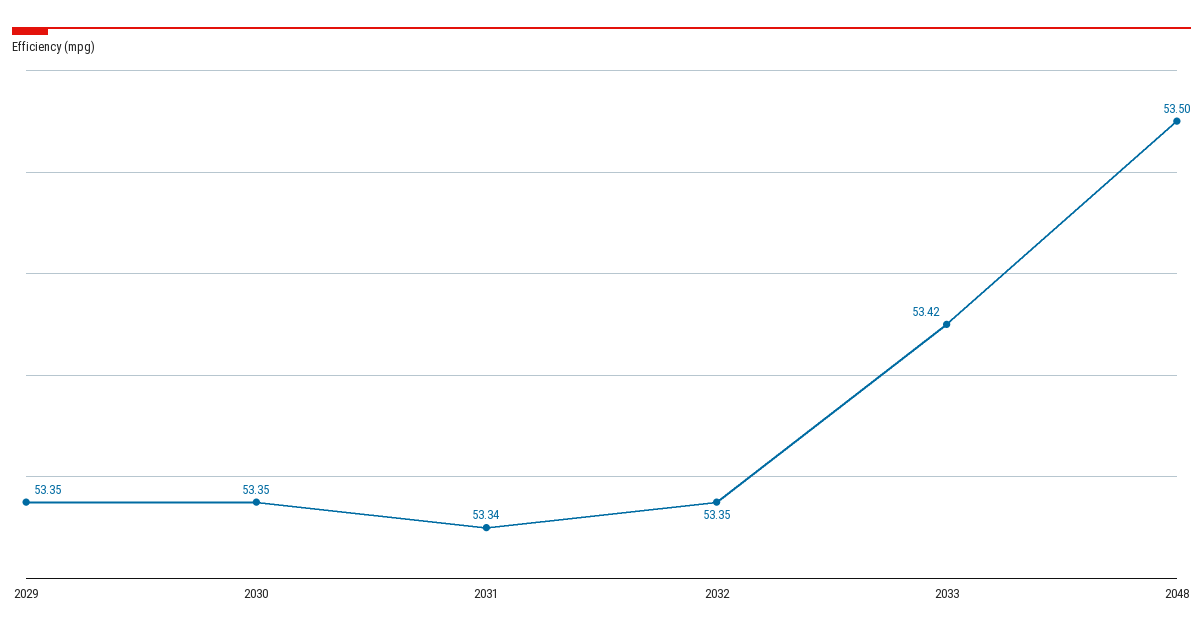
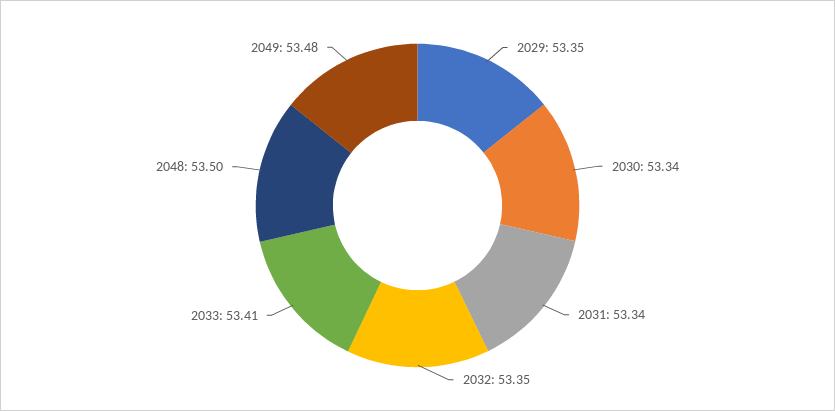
2030: 53.35 -> 53.34
2033: 53.42 -> 53.41
2049: none -> 53.48

